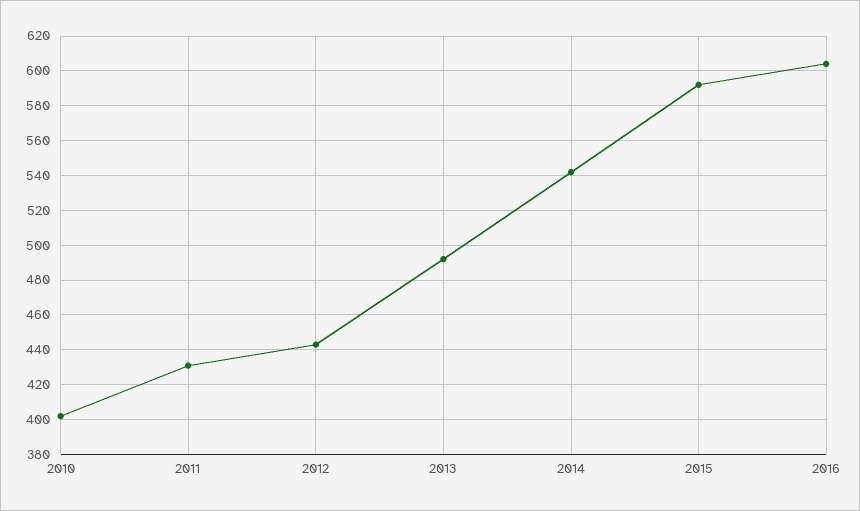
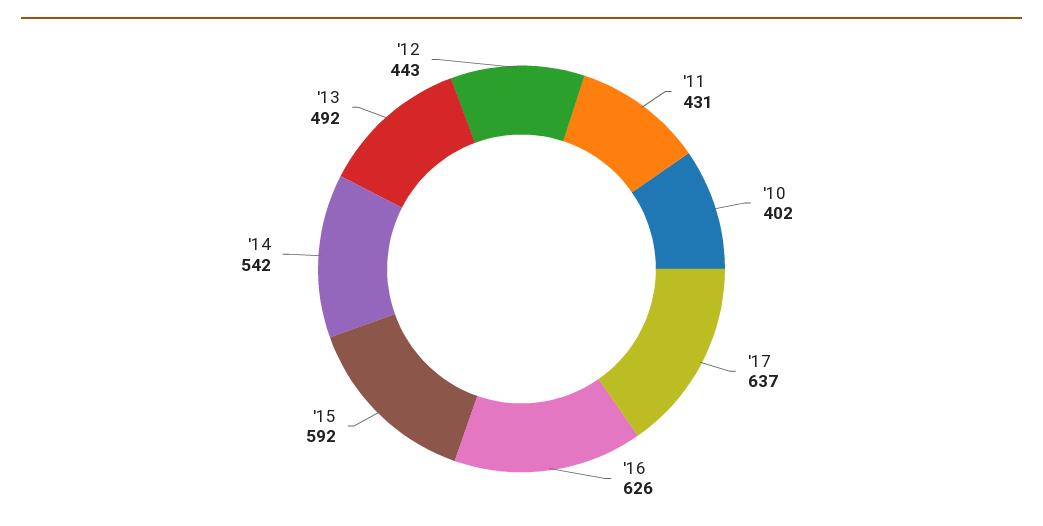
2016: 605 -> 626
'17: none -> 637

